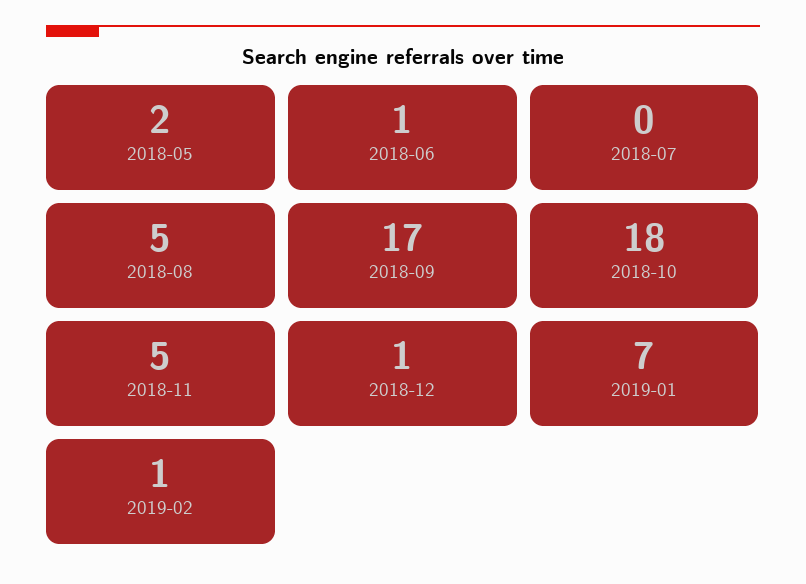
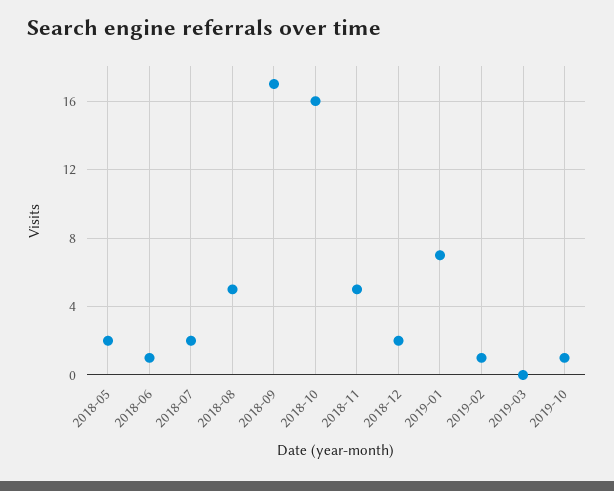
2018-07: 0 -> 2
2018-10: 18 -> 16
2018-12: 1 -> 2
2019-03: none -> 0
2019-10: none -> 1

